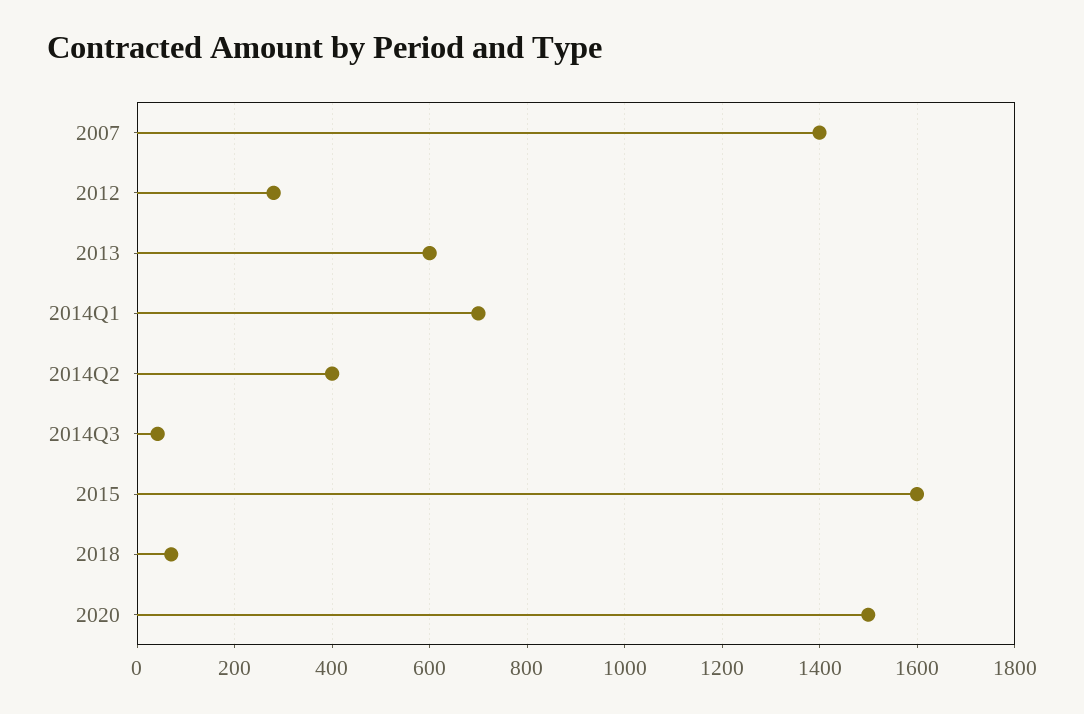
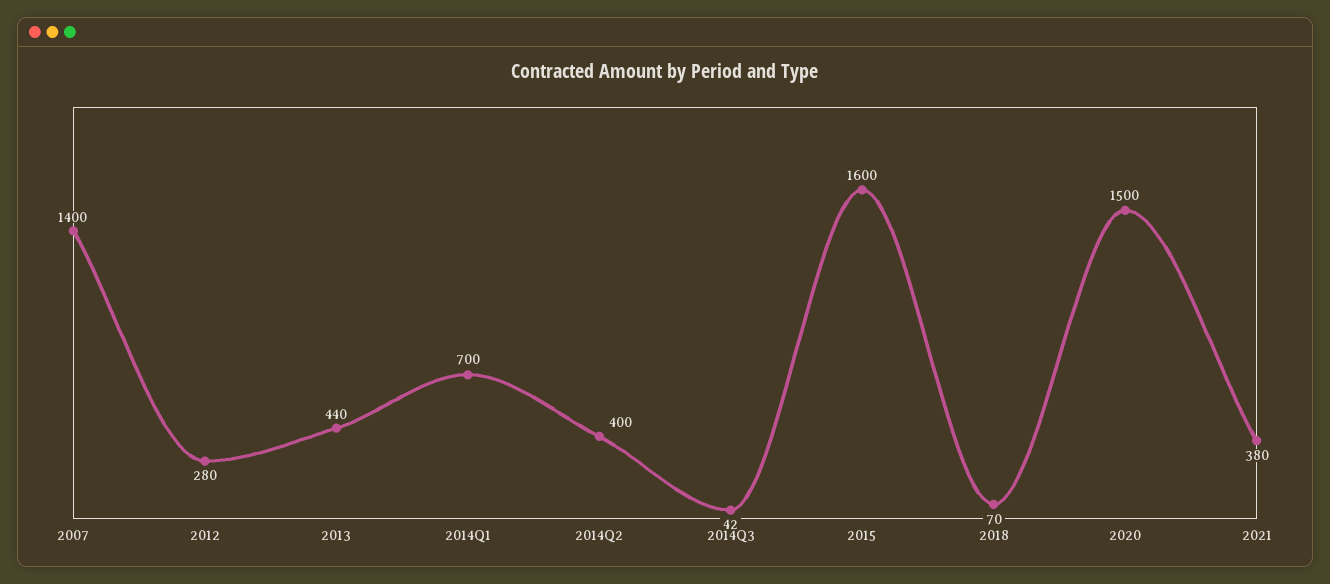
2013: 600 -> 440
2021: none -> 380

